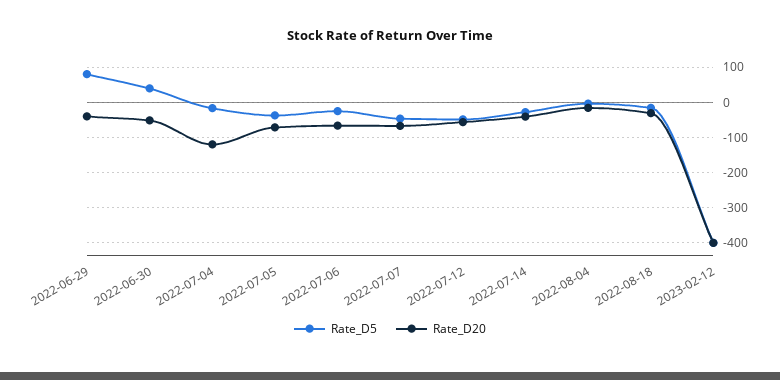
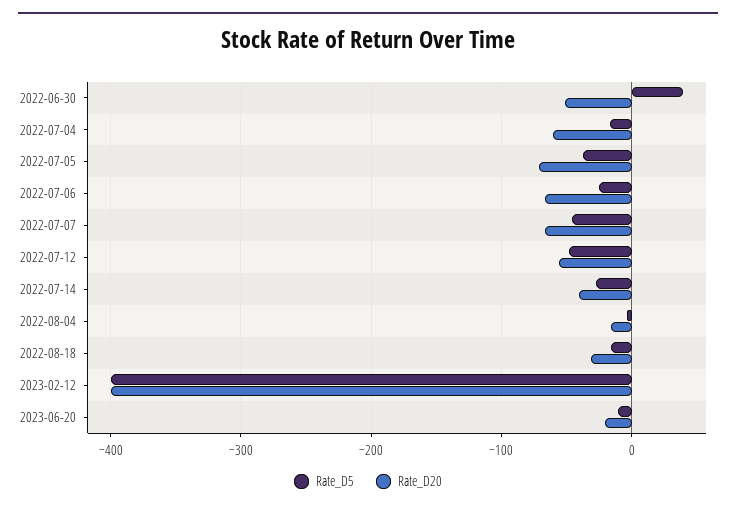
Rate_D5, 2022-06-29: 80 -> none
Rate_D20, 2022-06-29: -40 -> none
Rate_D20, 2022-07-04: -120 -> -60
Rate_D5, 2023-06-20: none -> -10
Rate_D20, 2023-06-20: none -> -20

